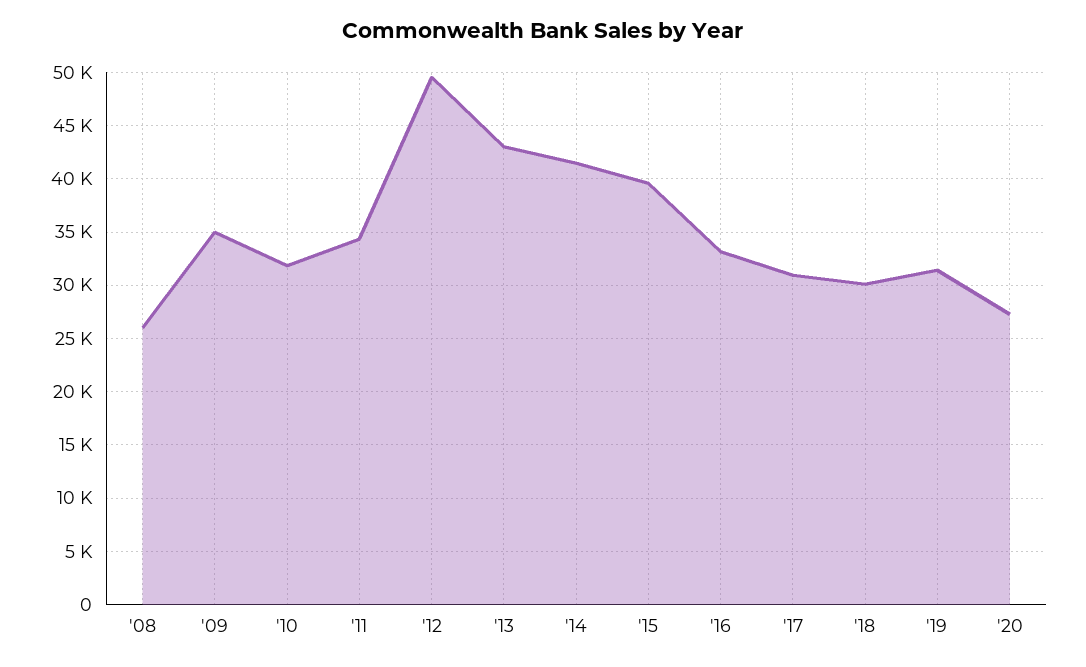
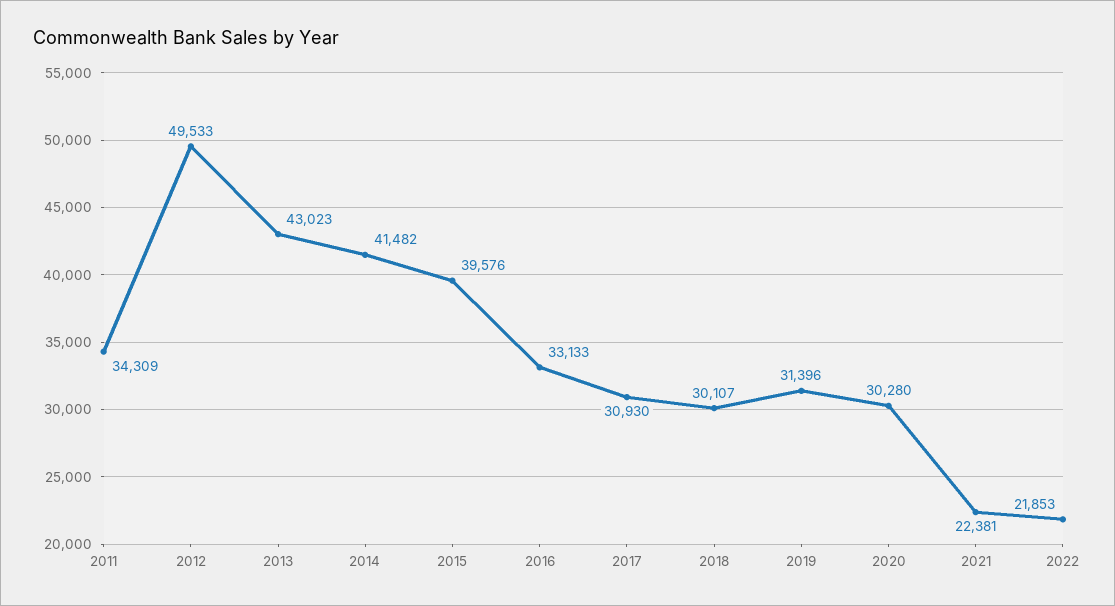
'08: 26000 -> none
'09: 35000 -> none
'10: 32000 -> none
'20: 27000 -> 30280
2021: none -> 22381
2022: none -> 21853

